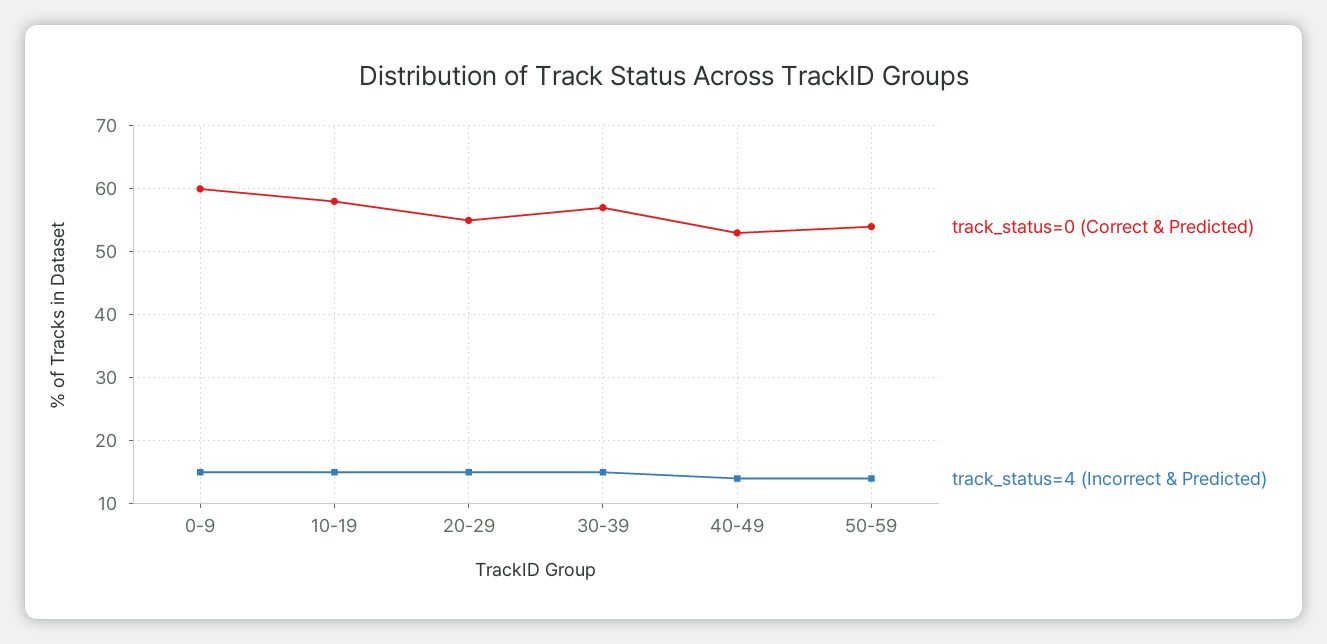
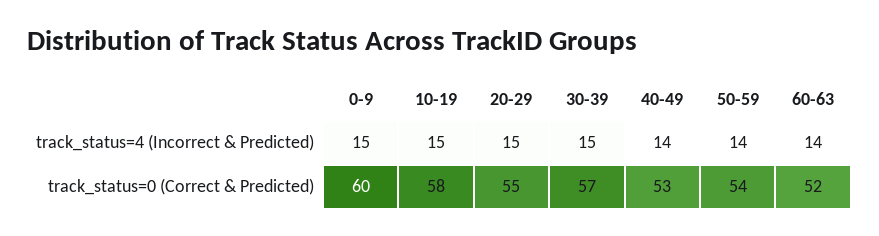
track_status=4 (Incorrect & Predicted), 60-63: none -> 14
track_status=0 (Correct & Predicted), 60-63: none -> 52

